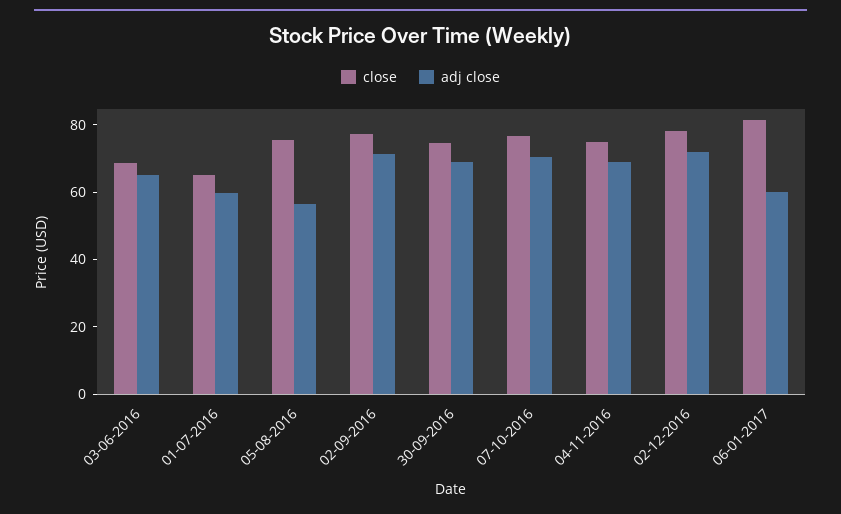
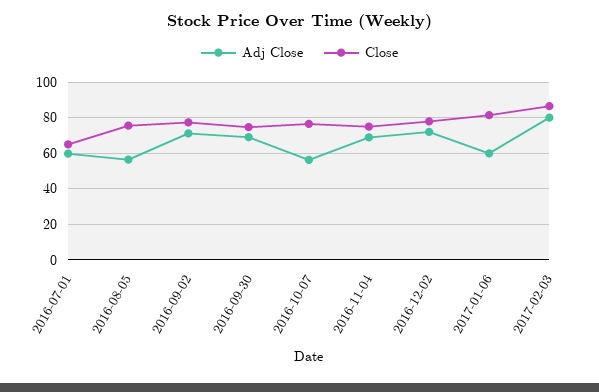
close, 03-06-2016: 70 -> none
adj close, 03-06-2016: 65 -> none
adj close, 07-10-2016: 70 -> 55
adj close, 2017-02-03: none -> 80
close, 2017-02-03: none -> 85

